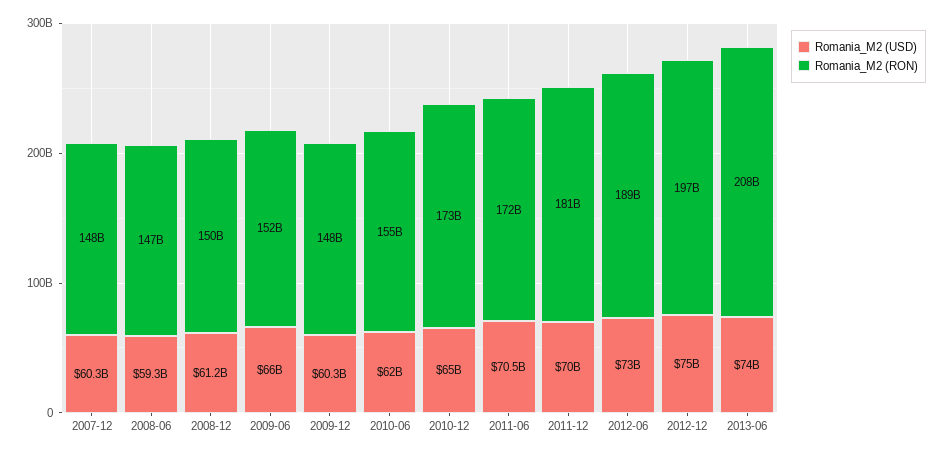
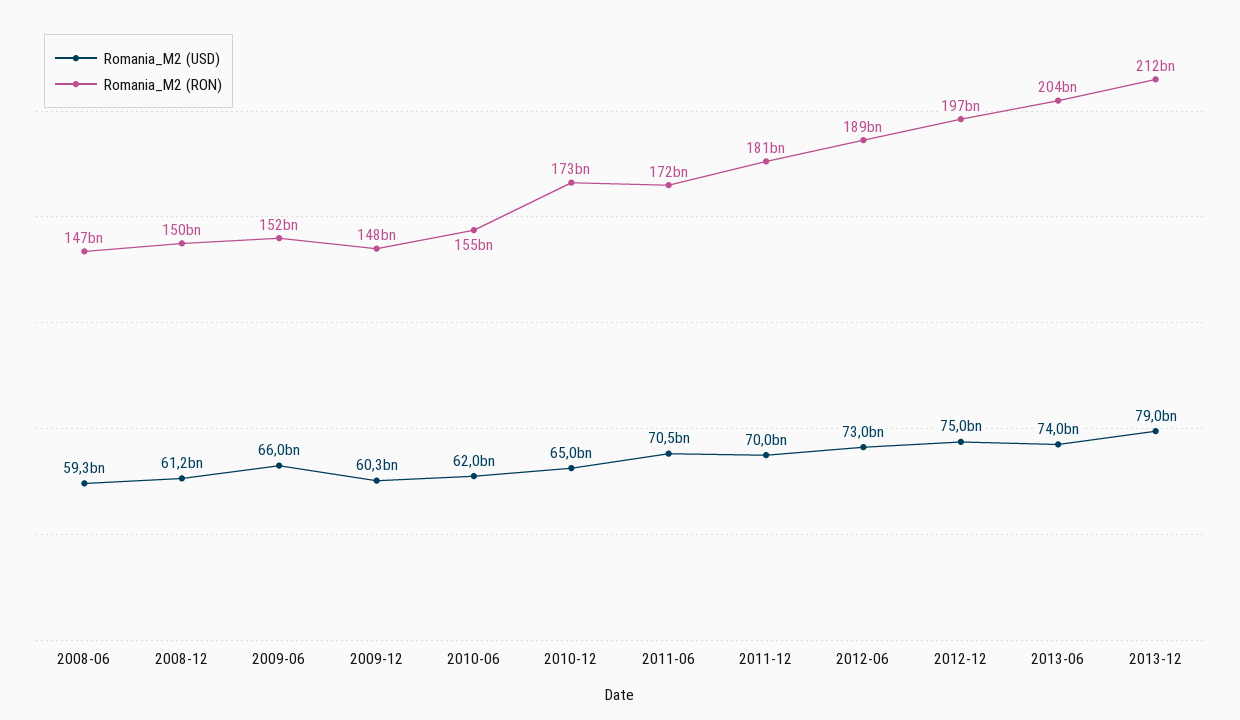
Romania_M2 (USD), 2007-12: 60300000000 -> none
Romania_M2 (RON), 2007-12: 148000000000 -> none
Romania_M2 (RON), 2013-06: 208000000000 -> 204000000000
Romania_M2 (USD), 2013-12: none -> 79000000000
Romania_M2 (RON), 2013-12: none -> 212000000000

